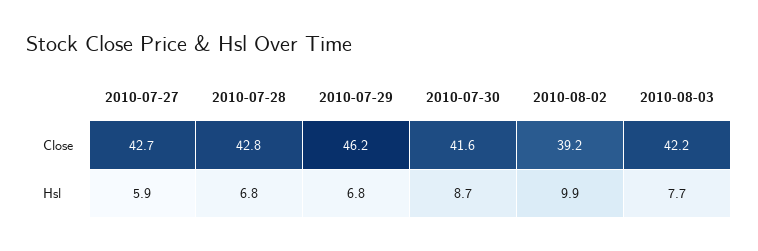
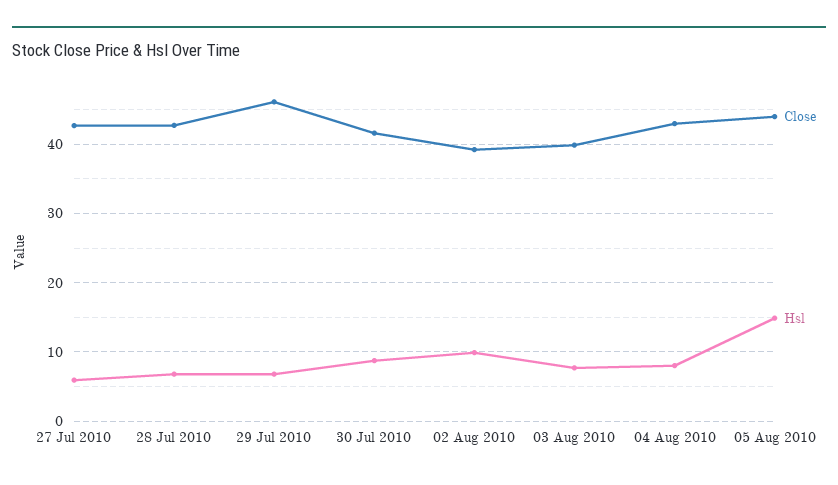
Close, 2010-08-03: 42.2 -> 40
Close, 04 Aug 2010: none -> 43
Hsl, 04 Aug 2010: none -> 8
Close, 05 Aug 2010: none -> 44
Hsl, 05 Aug 2010: none -> 15

